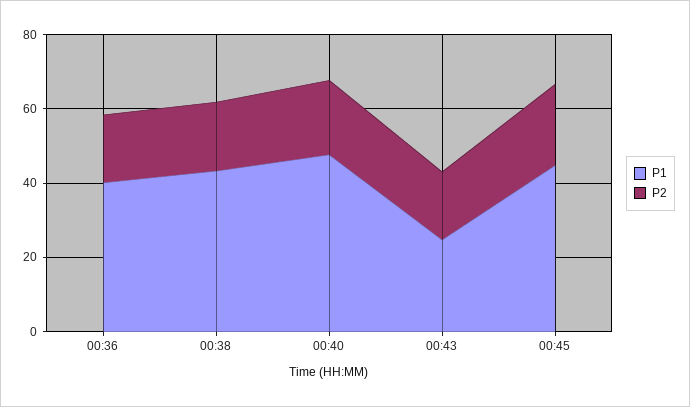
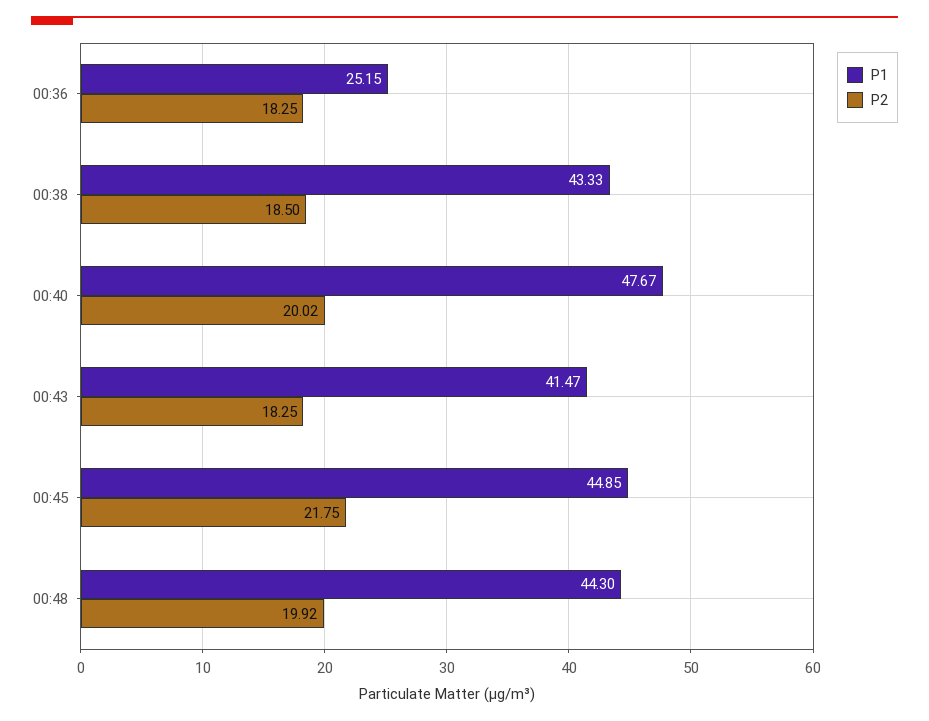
P1, 00:36: 40 -> 25.15
P1, 00:43: 25 -> 41.47
P1, 00:48: none -> 44.3
P2, 00:48: none -> 19.92

